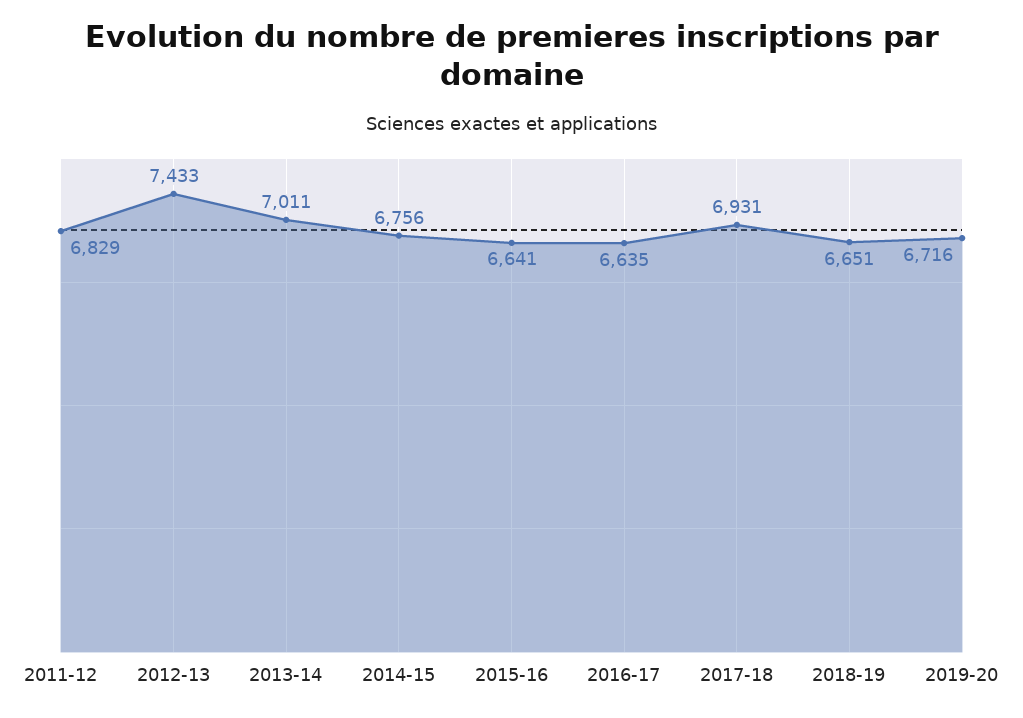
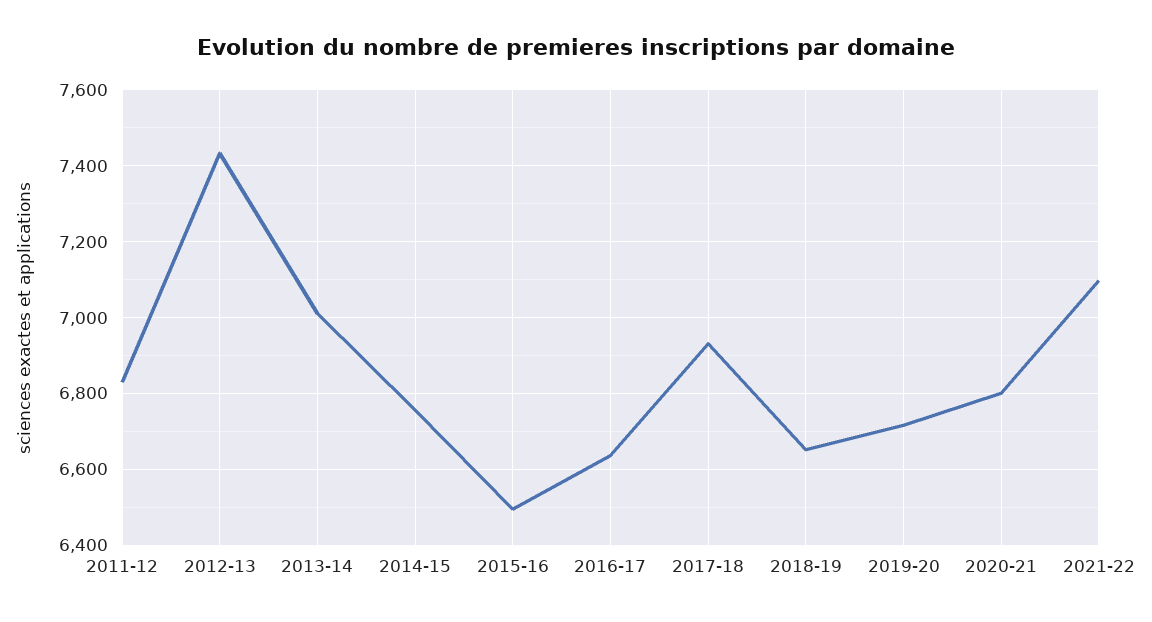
2015-16: 6641 -> 6500
2020-21: none -> 6800
2021-22: none -> 7100

